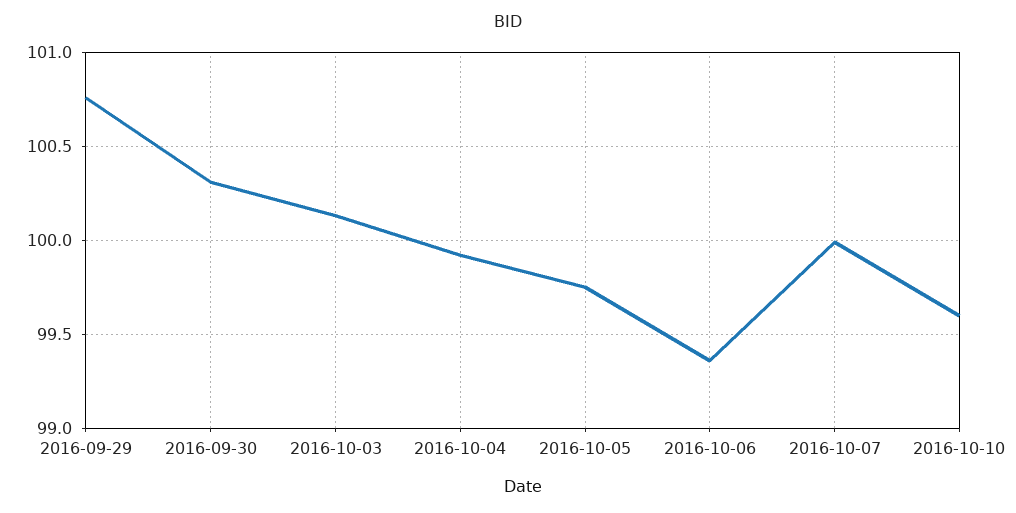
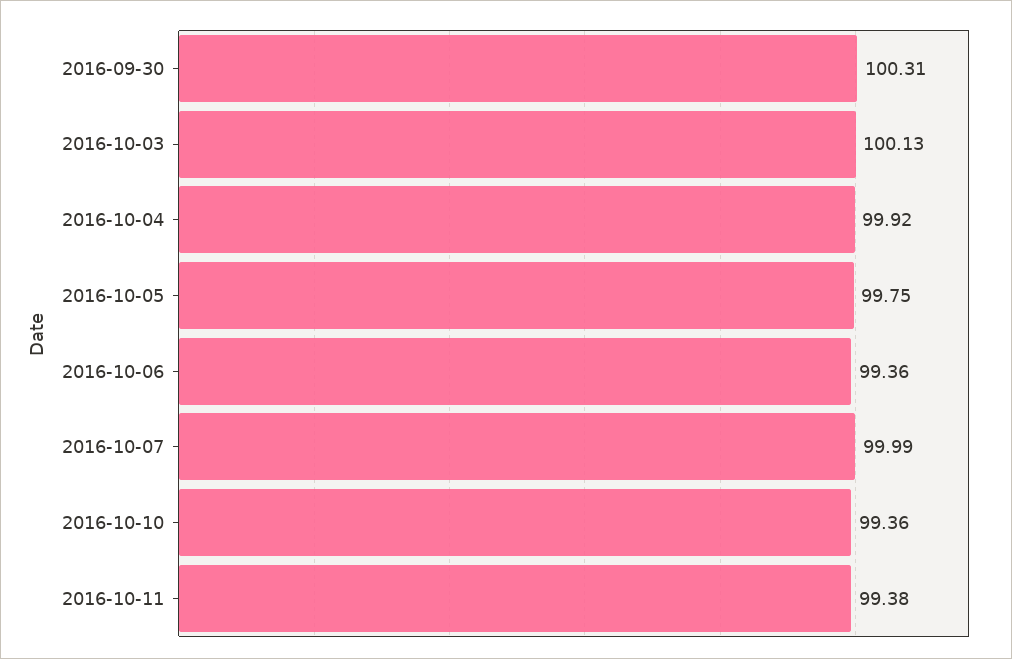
2016-09-29: 100.75 -> none
2016-10-10: 99.6 -> 99.36
2016-10-11: none -> 99.38

